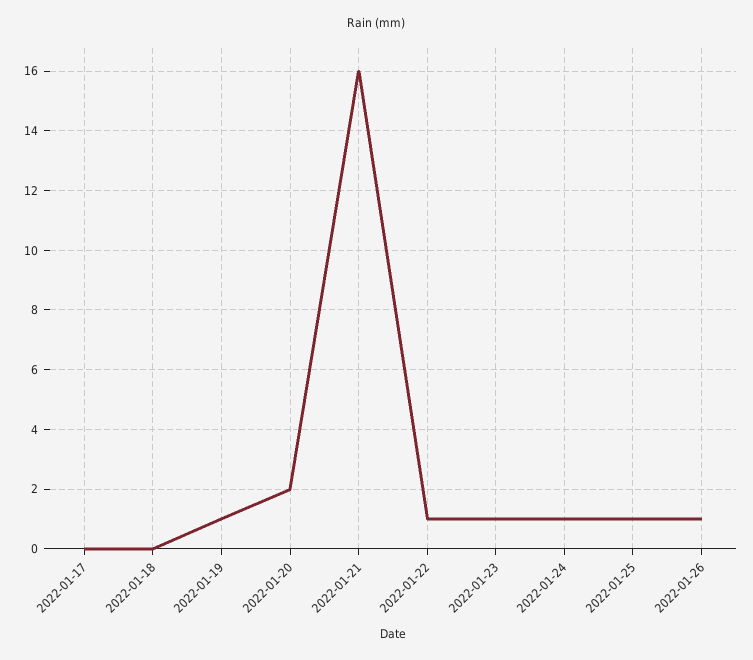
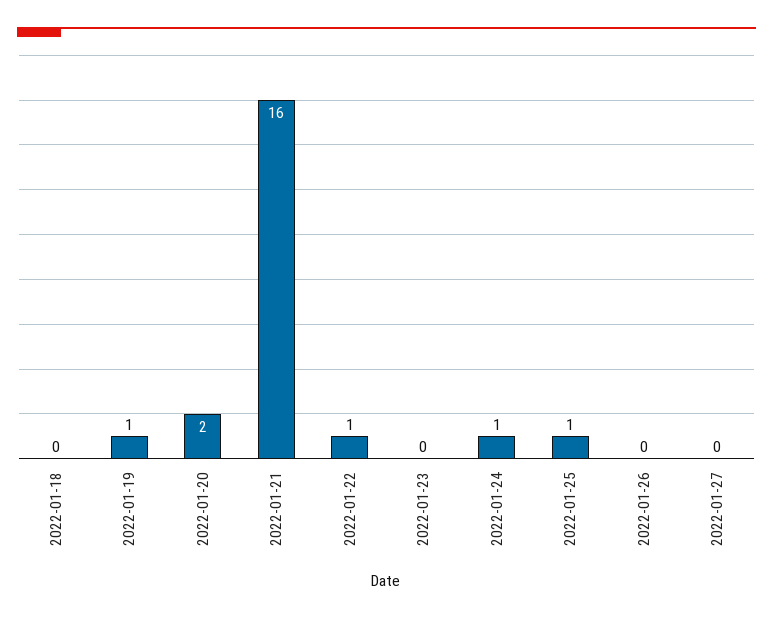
2022-01-17: 0 -> none
2022-01-23: 1 -> 0
2022-01-26: 1 -> 0
2022-01-27: none -> 0

